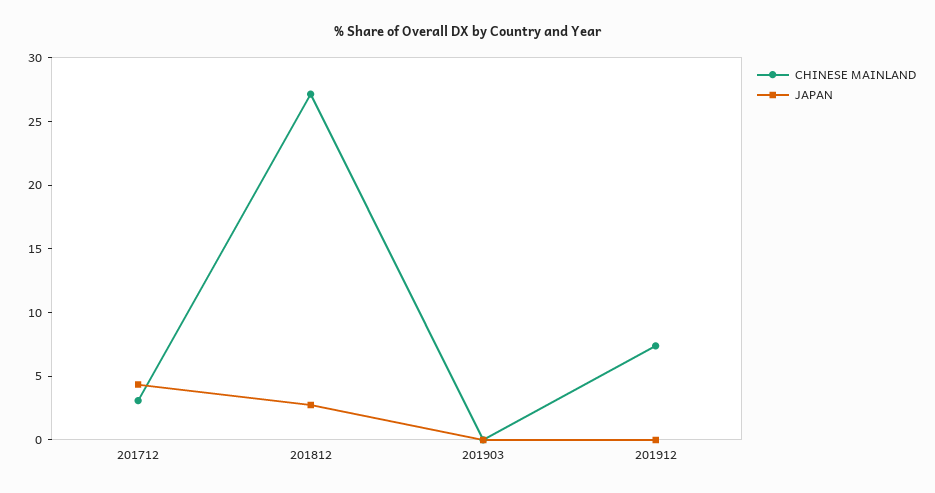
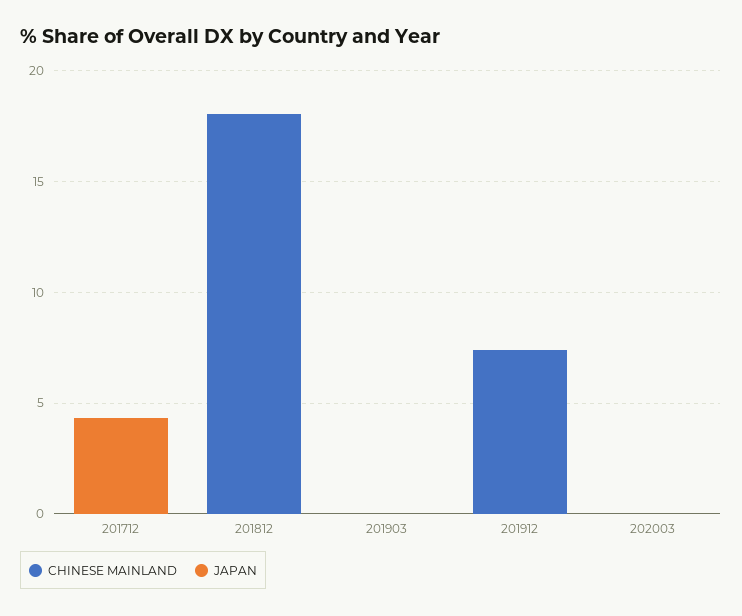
CHINESE MAINLAND, 201712: 3 -> 0
CHINESE MAINLAND, 201812: 27 -> 18
JAPAN, 201812: 3 -> 0
CHINESE MAINLAND, 202003: none -> 0
JAPAN, 202003: none -> 0

